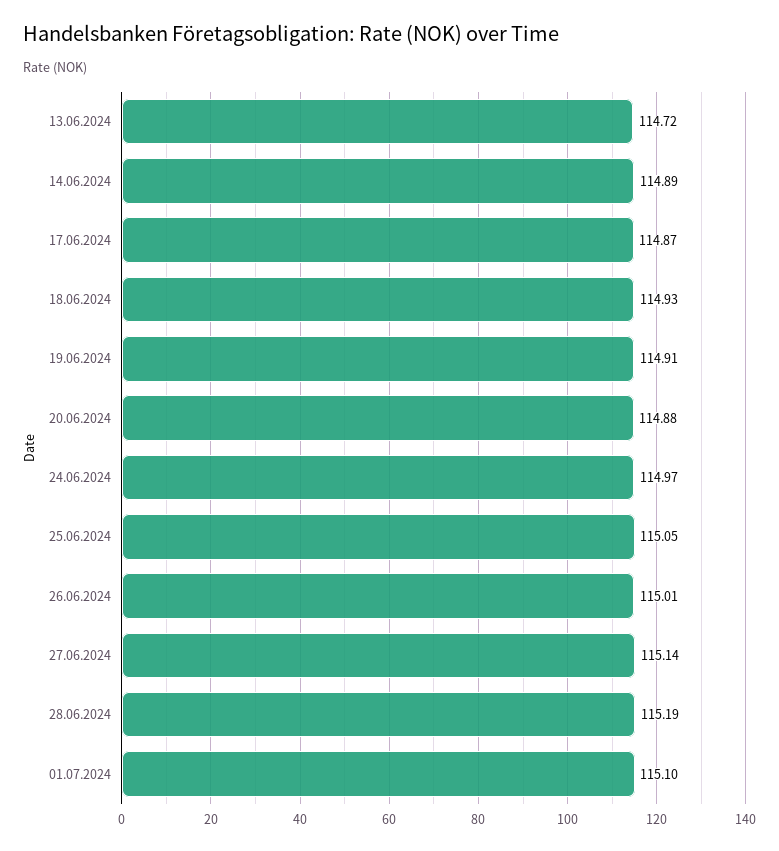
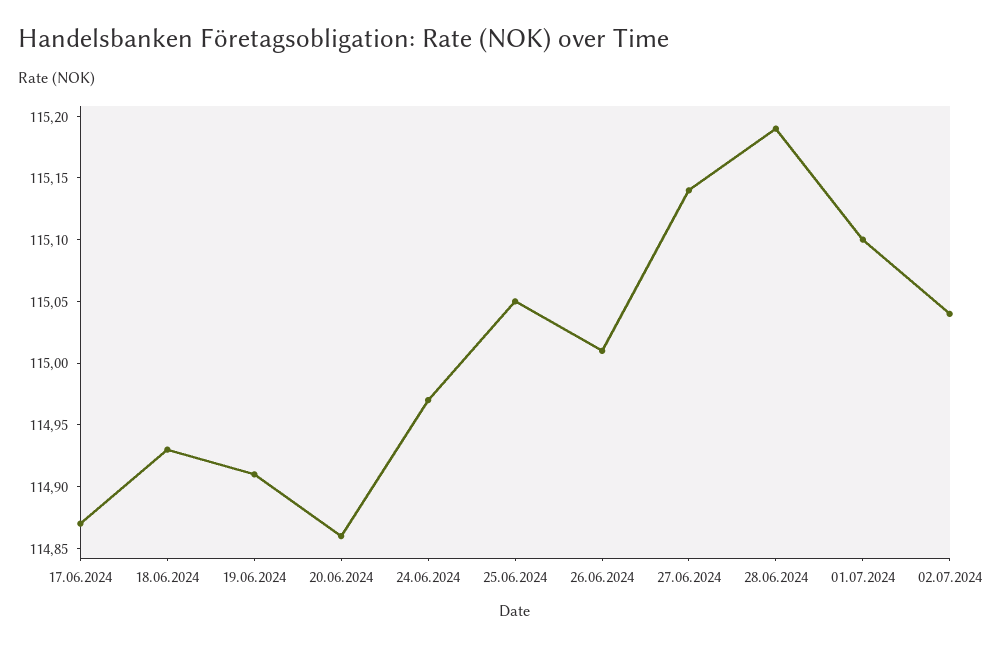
13.06.2024: 114.72 -> none
14.06.2024: 114.89 -> none
20.06.2024: 114.88 -> 114.86
02.07.2024: none -> 115.04

